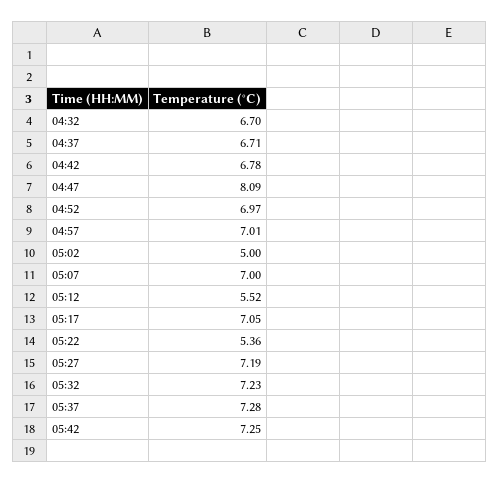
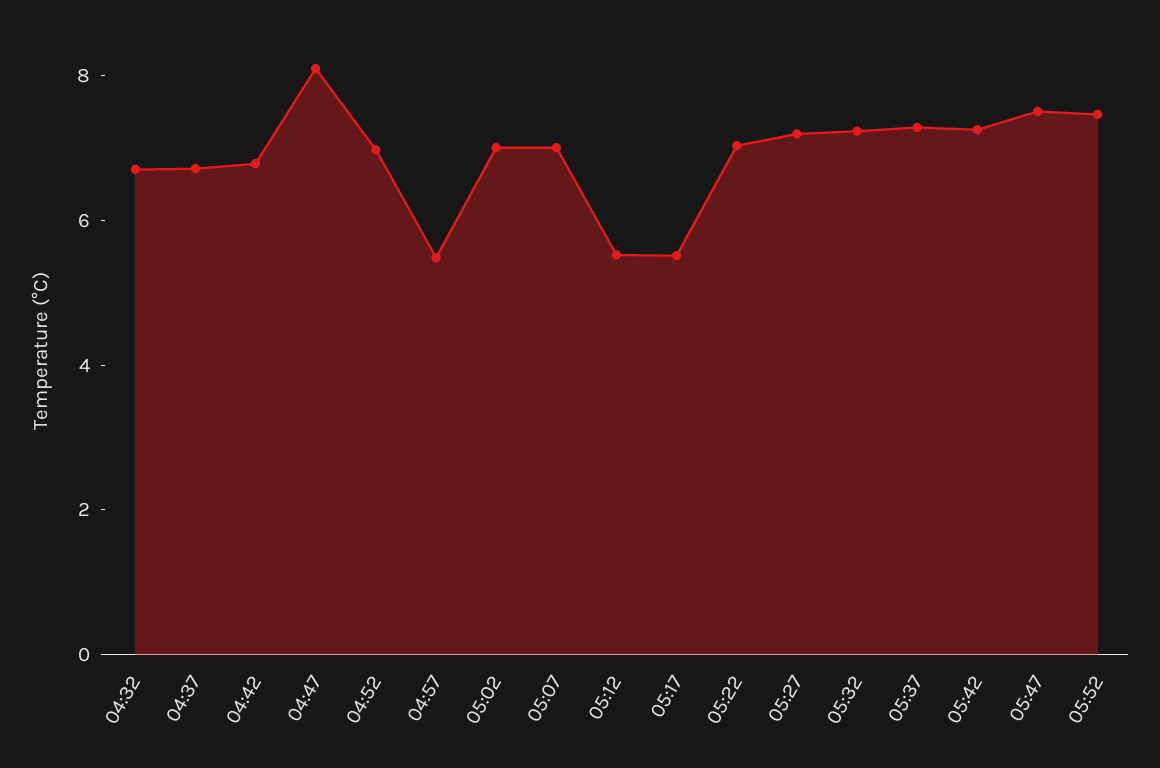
04:57: 7.01 -> 5.5
05:02: 5 -> 7
05:17: 7.05 -> 5.5
05:22: 5.36 -> 7
05:47: none -> 7.5
05:52: none -> 7.5

